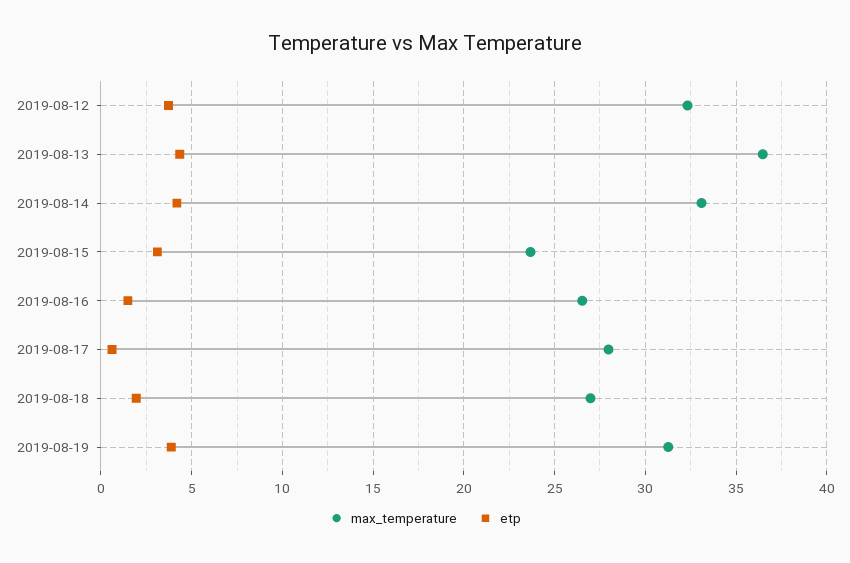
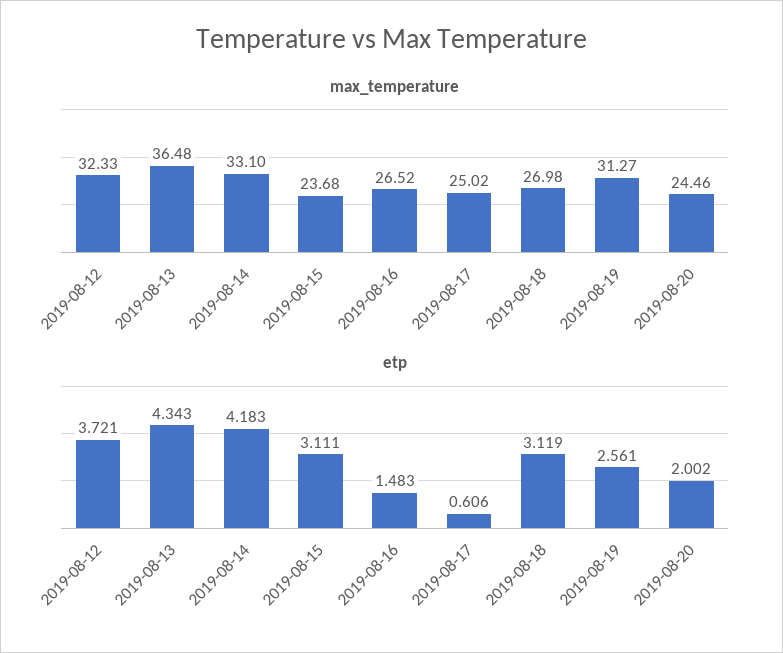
max_temperature, 2019-08-17: 28 -> 25.02
etp, 2019-08-18: 2 -> 3.119
etp, 2019-08-19: 4 -> 2.561
max_temperature, 2019-08-20: none -> 24.46
etp, 2019-08-20: none -> 2.002

